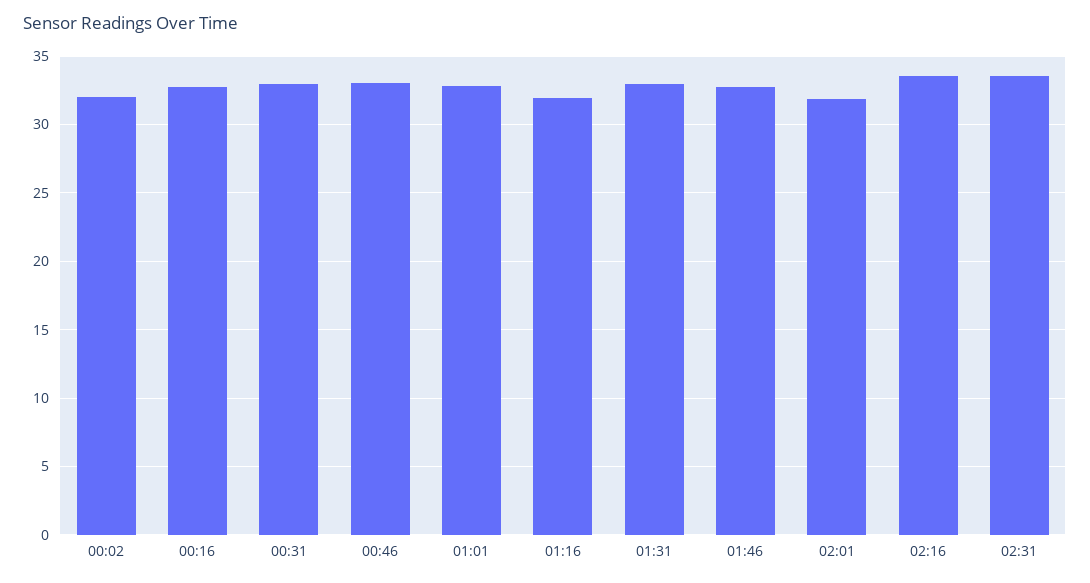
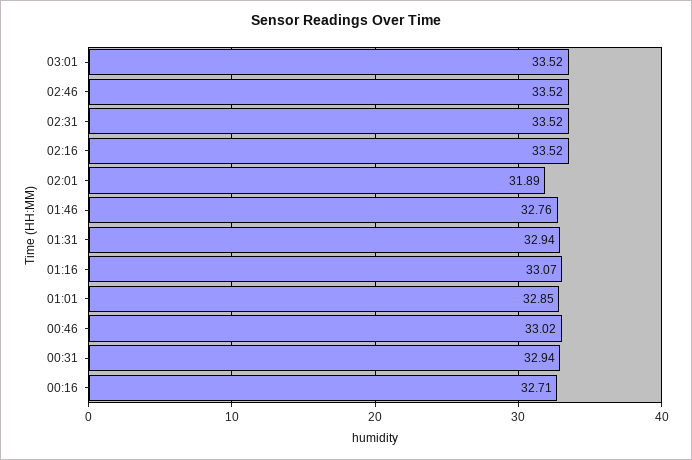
00:02: 32 -> none
01:16: 32 -> 33.07
03:01: none -> 33.52
02:46: none -> 33.52

